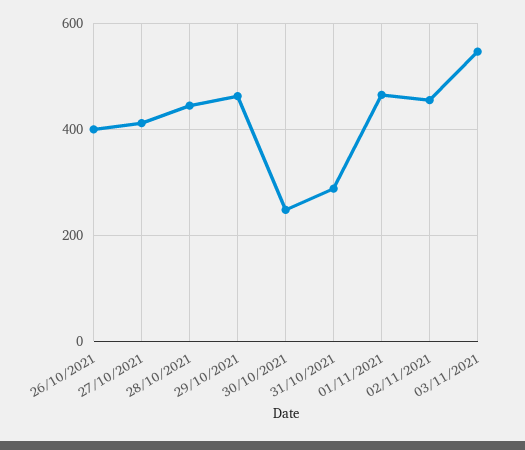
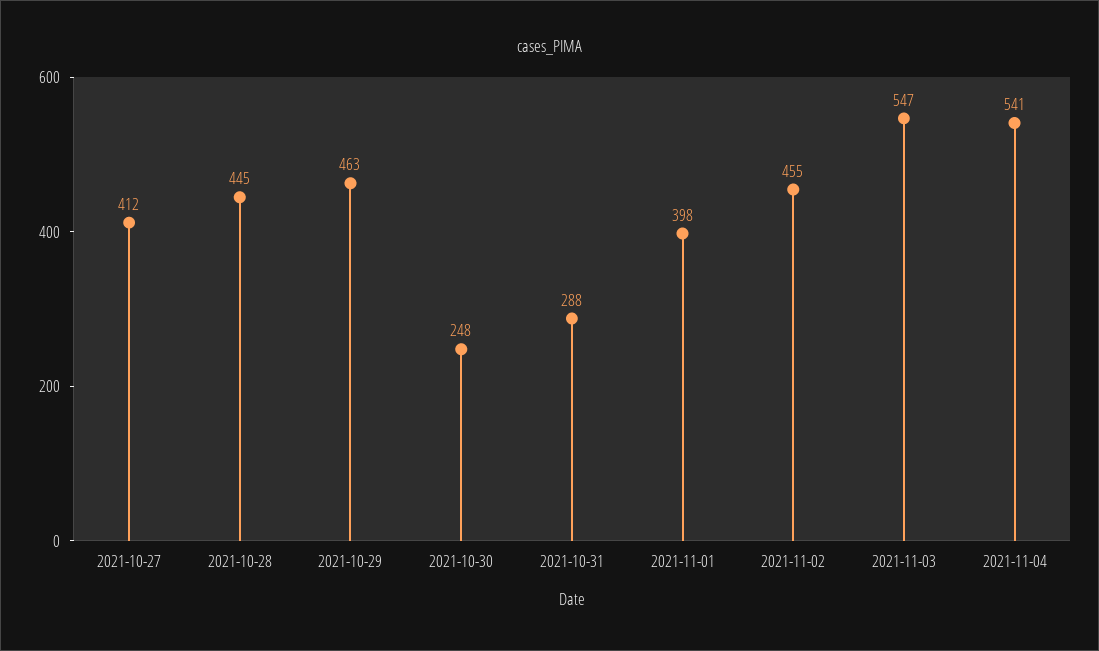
26/10/2021: 400 -> none
01/11/2021: 460 -> 398
2021-11-04: none -> 541

